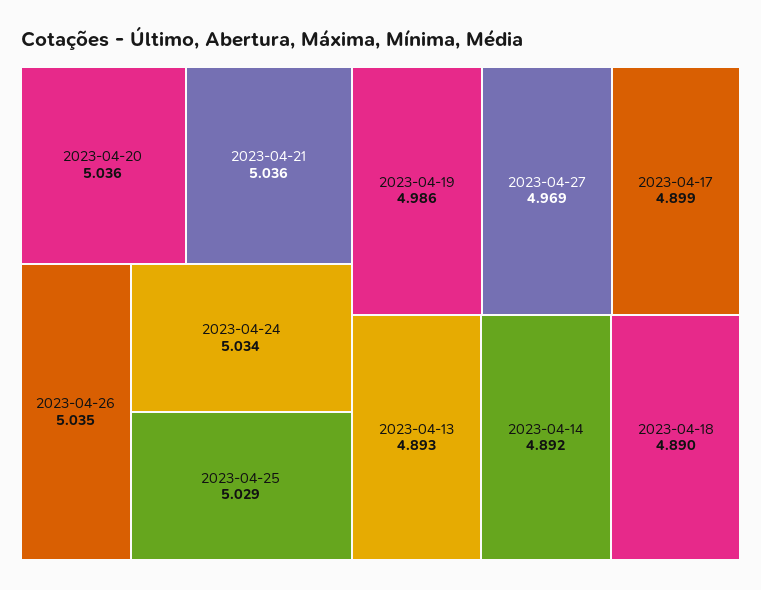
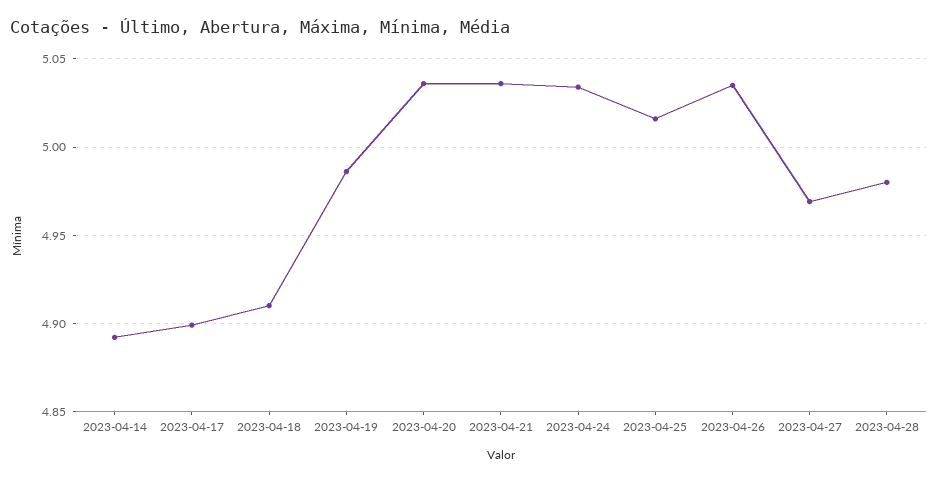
2023-04-25: 5.029 -> 5.015
2023-04-13: 4.893 -> none
2023-04-18: 4.89 -> 4.91
2023-04-28: none -> 4.98

